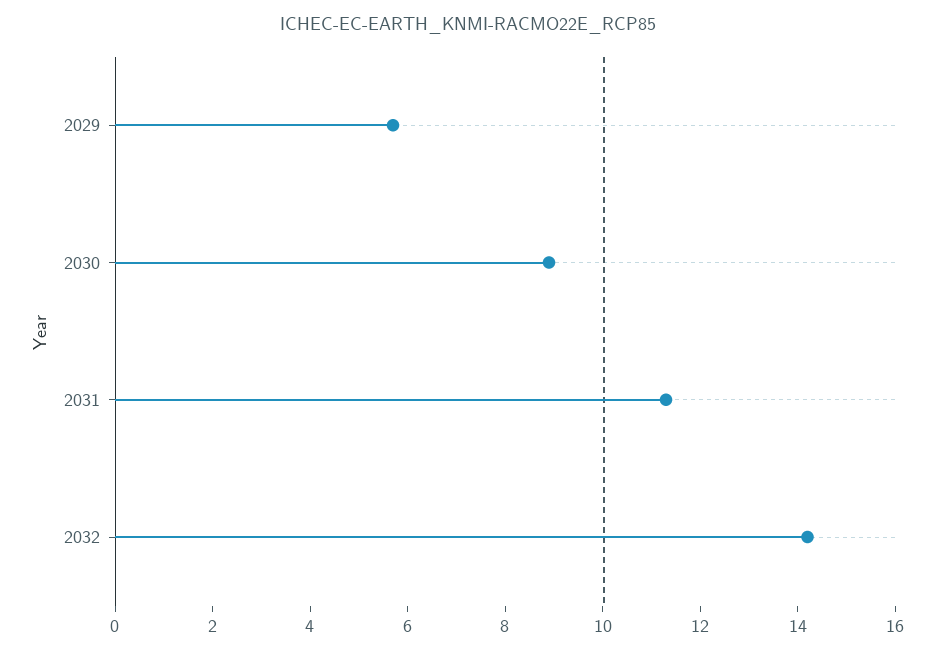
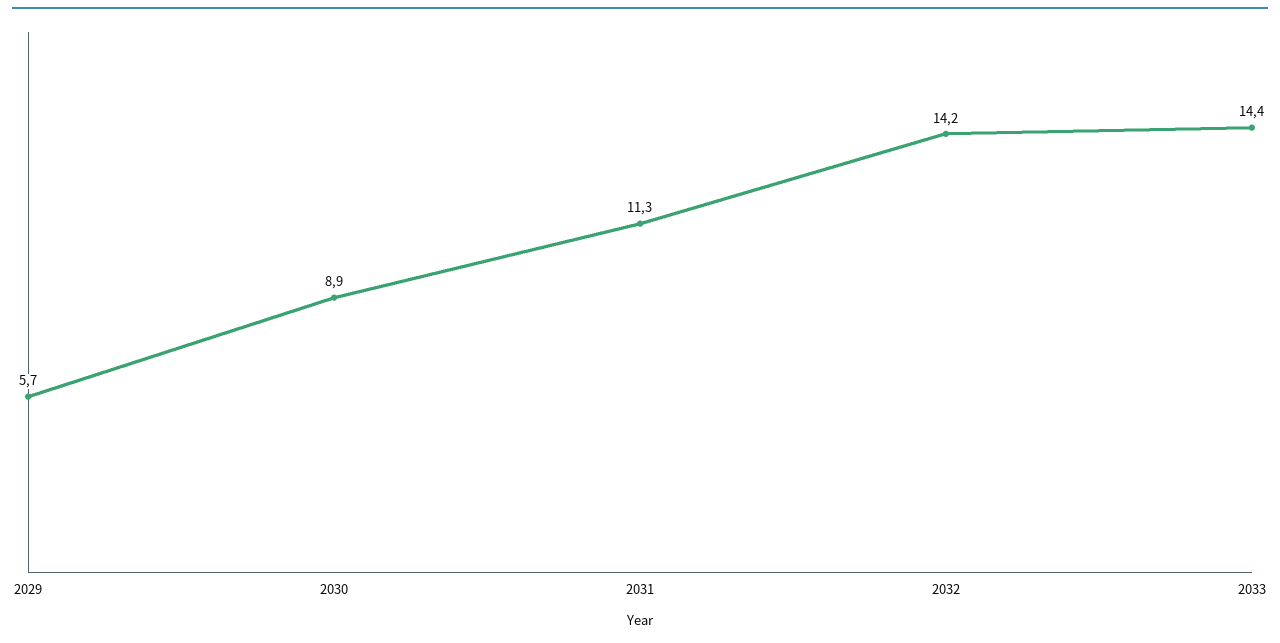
2033: none -> 14.4

